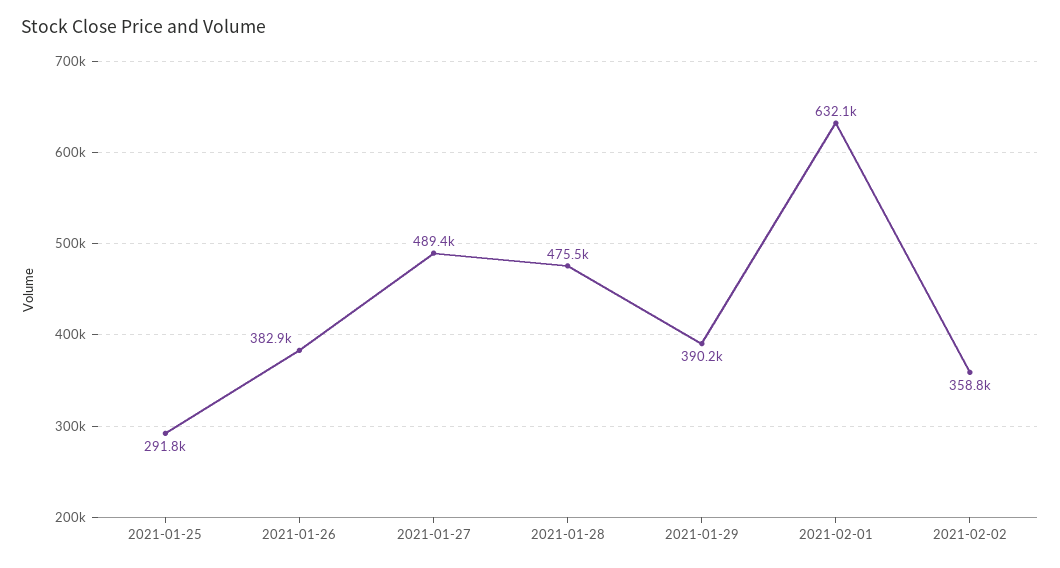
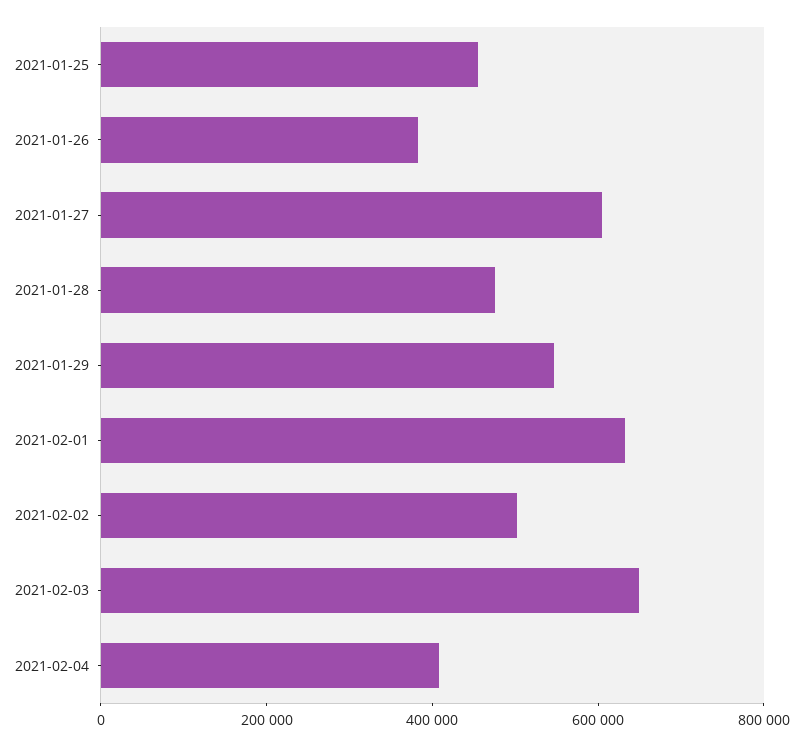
2021-01-25: 291800 -> 450000
2021-01-27: 489400 -> 600000
2021-01-29: 390200 -> 550000
2021-02-02: 358800 -> 500000
2021-02-03: none -> 650000
2021-02-04: none -> 400000

